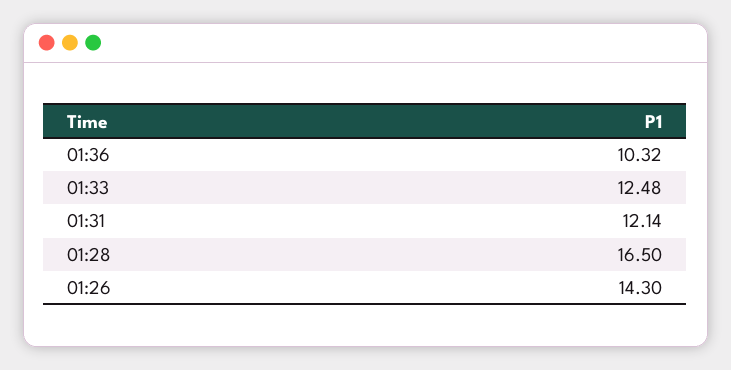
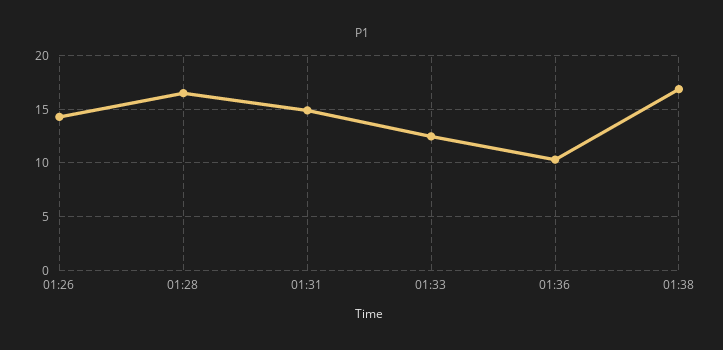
01:31: 12.14 -> 15
01:38: none -> 17

